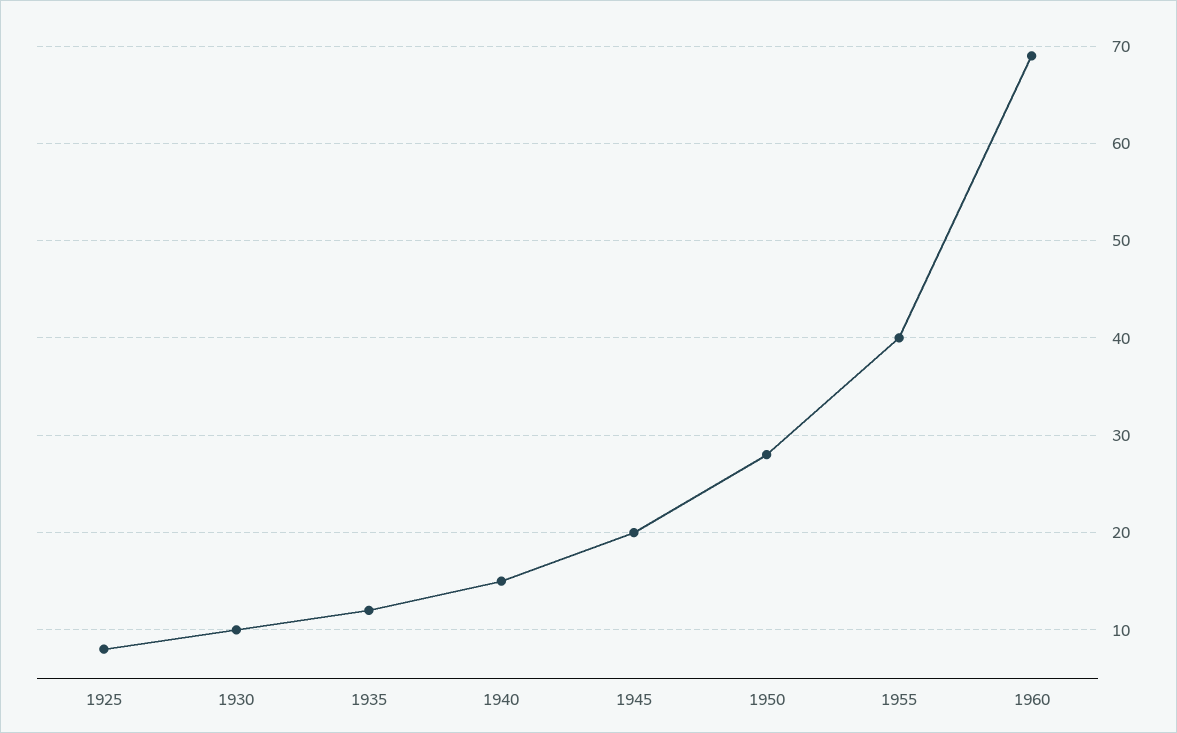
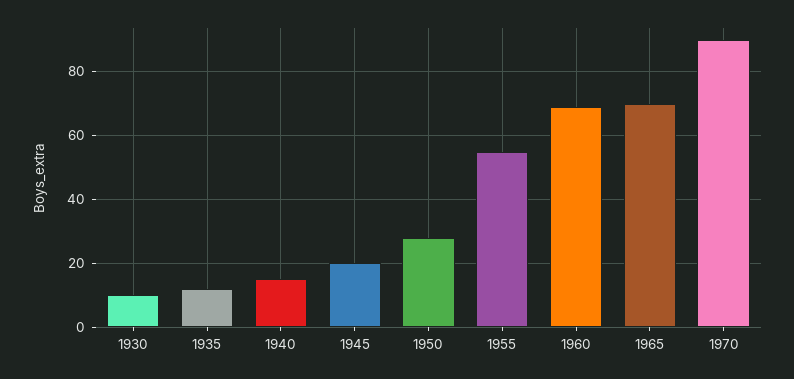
1925: 8 -> none
1955: 40 -> 55
1965: none -> 70
1970: none -> 90

